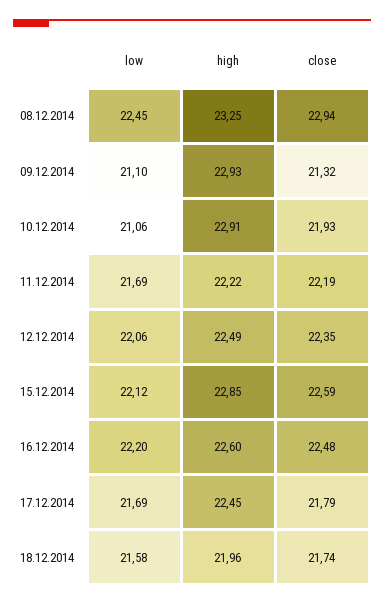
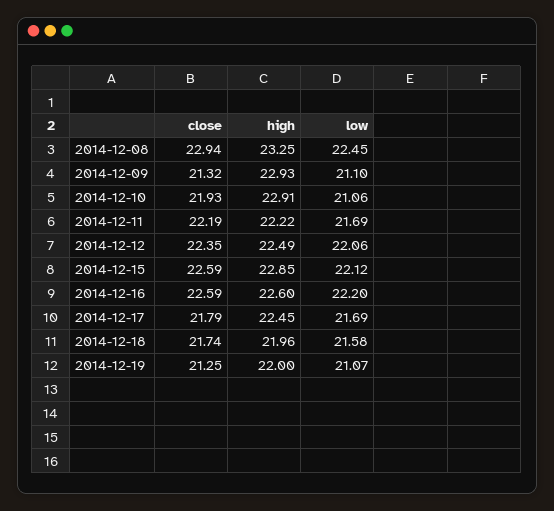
close, 16.12.2014: 22.48 -> 22.59
close, 2014-12-19: none -> 21.25
high, 2014-12-19: none -> 22
low, 2014-12-19: none -> 21.07

